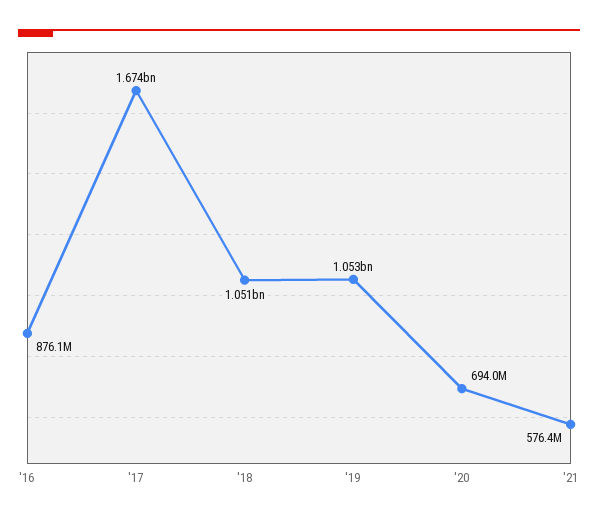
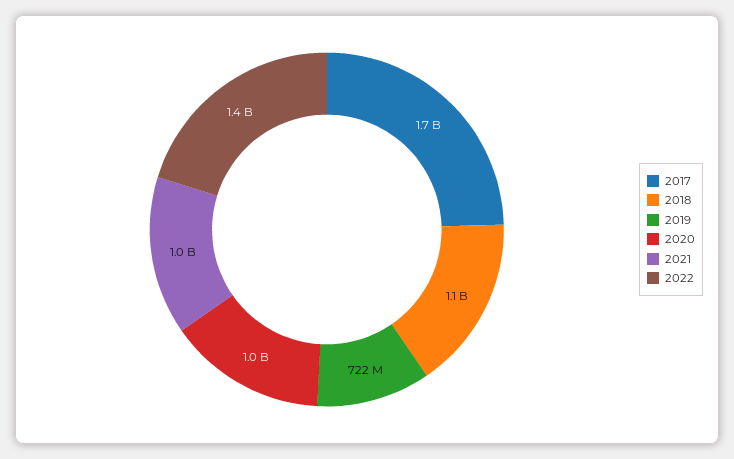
'16: 876100000 -> none
'19: 1053000000 -> 722000000
'20: 694000000 -> 1000000000
'21: 576400000 -> 1000000000
2022: none -> 1400000000

